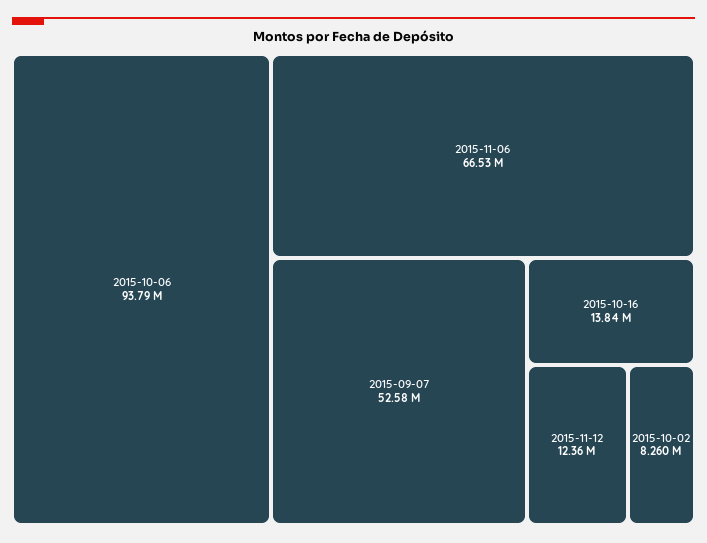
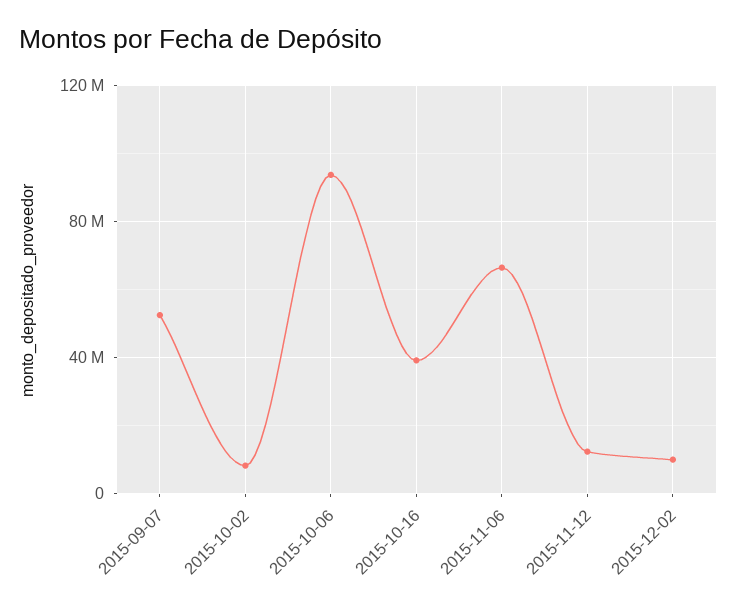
2015-10-16: 13840000 -> 40000000
2015-12-02: none -> 10000000

